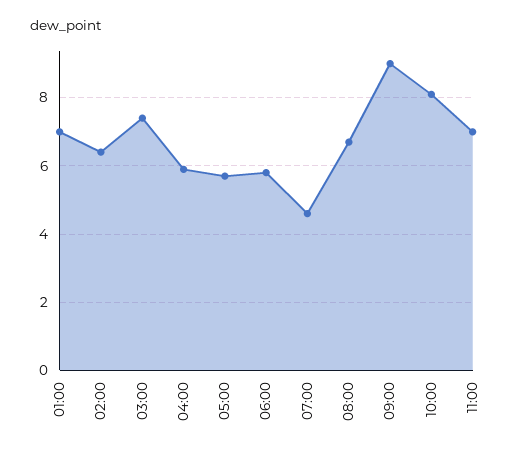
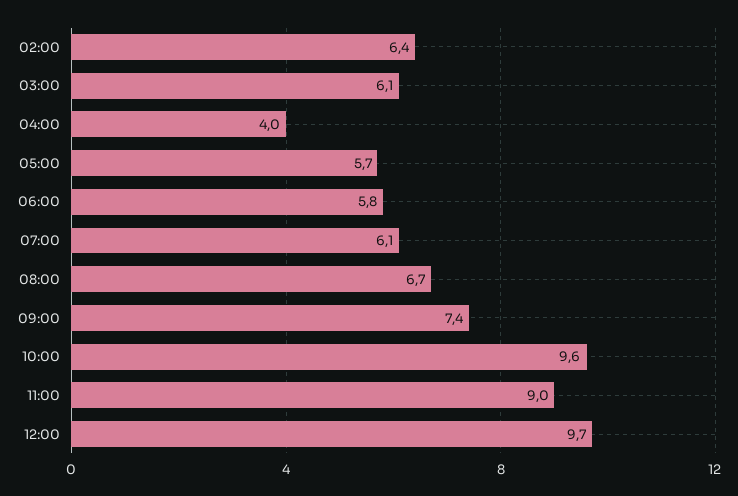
01:00: 7 -> none
03:00: 7.5 -> 6.1
04:00: 6 -> 4
07:00: 4.5 -> 6.1
09:00: 9 -> 7.4
10:00: 8 -> 9.6
11:00: 7 -> 9
12:00: none -> 9.7

